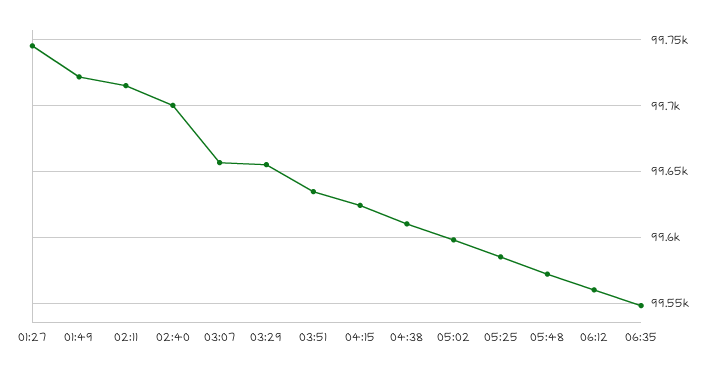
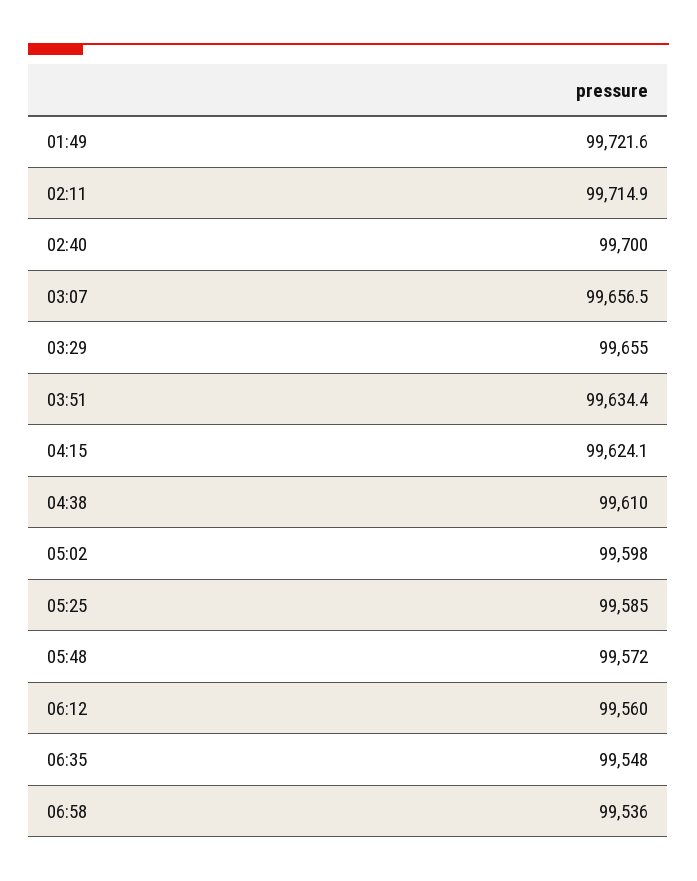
01:27: 99745 -> none
06:58: none -> 99536

